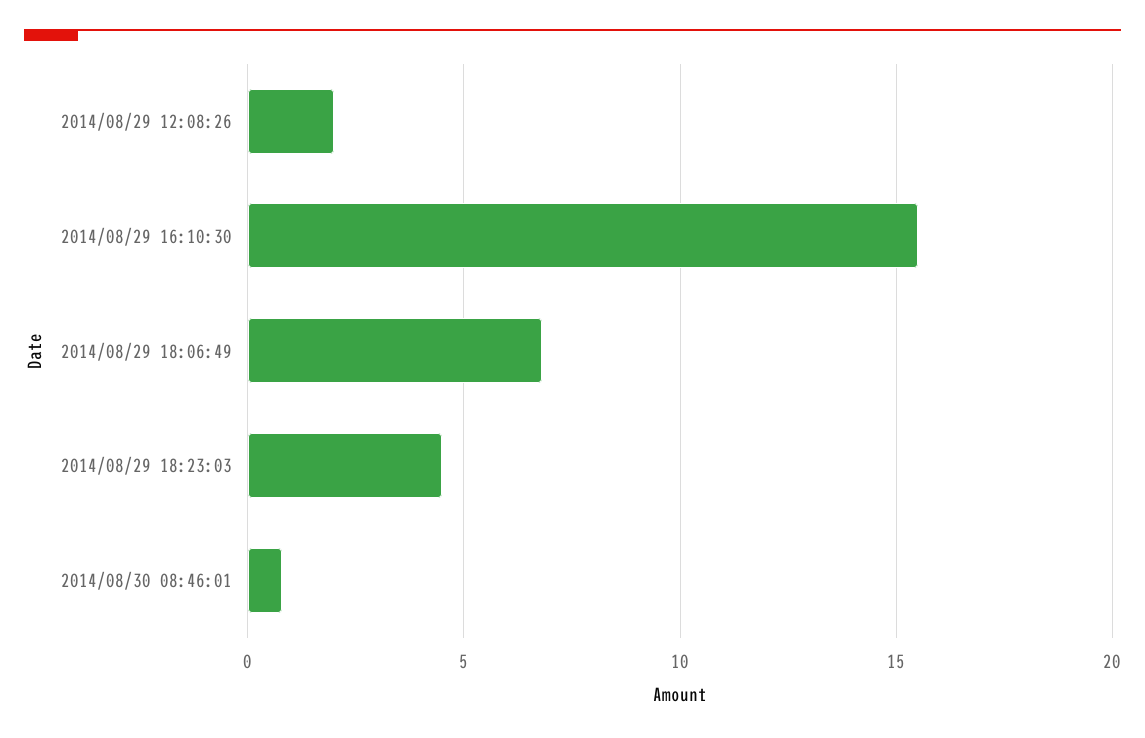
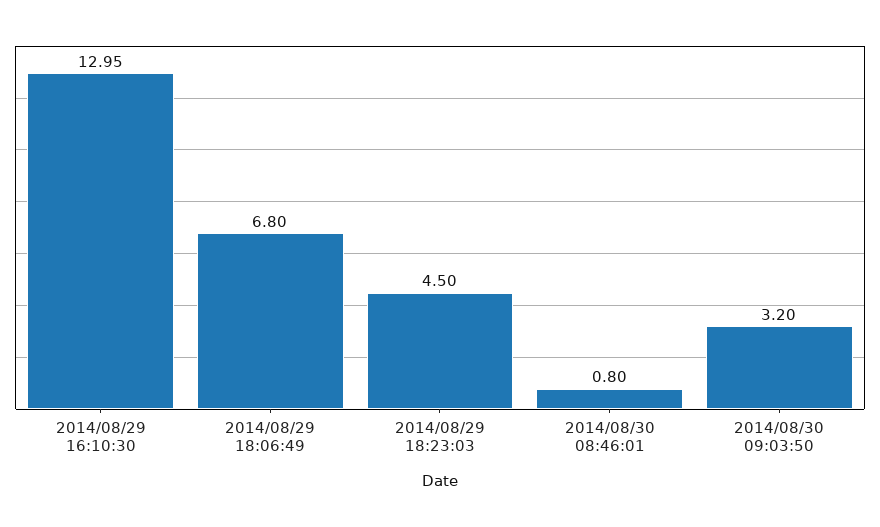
2014/08/29 12:08:26: 2 -> none
2014/08/29 16:10:30: 15.5 -> 12.95
2014/08/30 09:03:50: none -> 3.2

